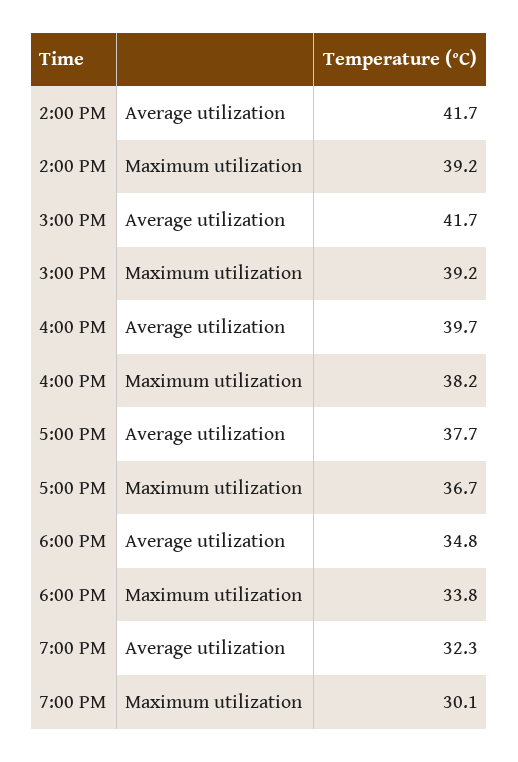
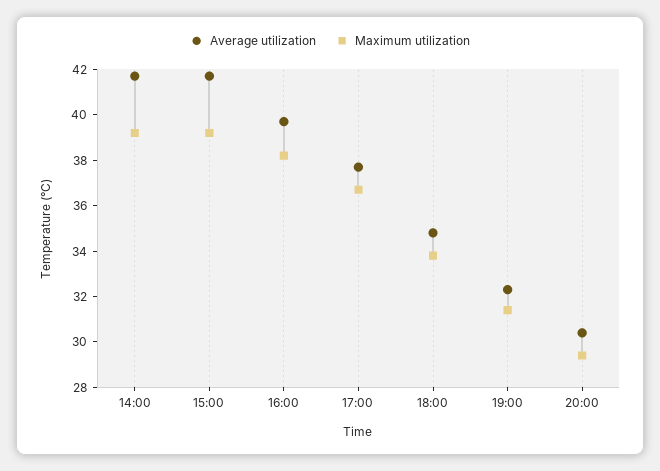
Maximum utilization, 7:00 PM: 30.1 -> 31.5
Average utilization, 20:00: none -> 30.5
Maximum utilization, 20:00: none -> 29.5

